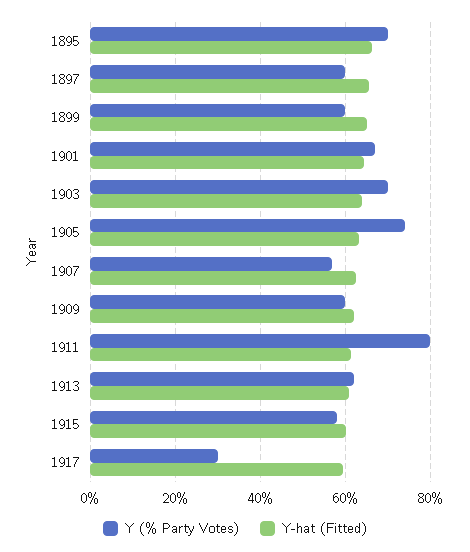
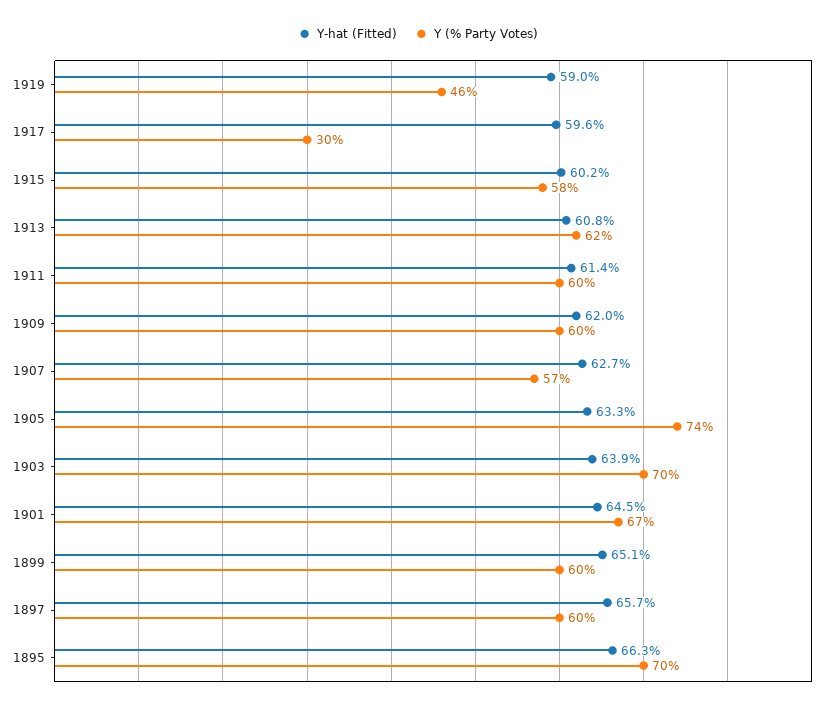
Y (% Party Votes), 1911: 80 -> 60
Y-hat (Fitted), 1919: none -> 59
Y (% Party Votes), 1919: none -> 46

